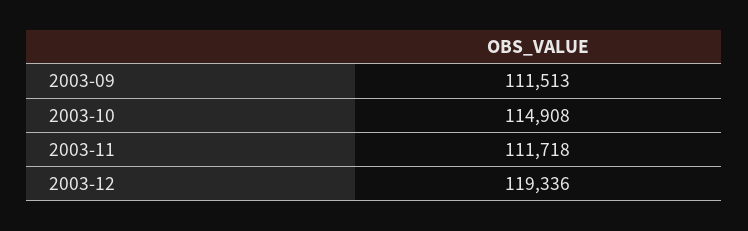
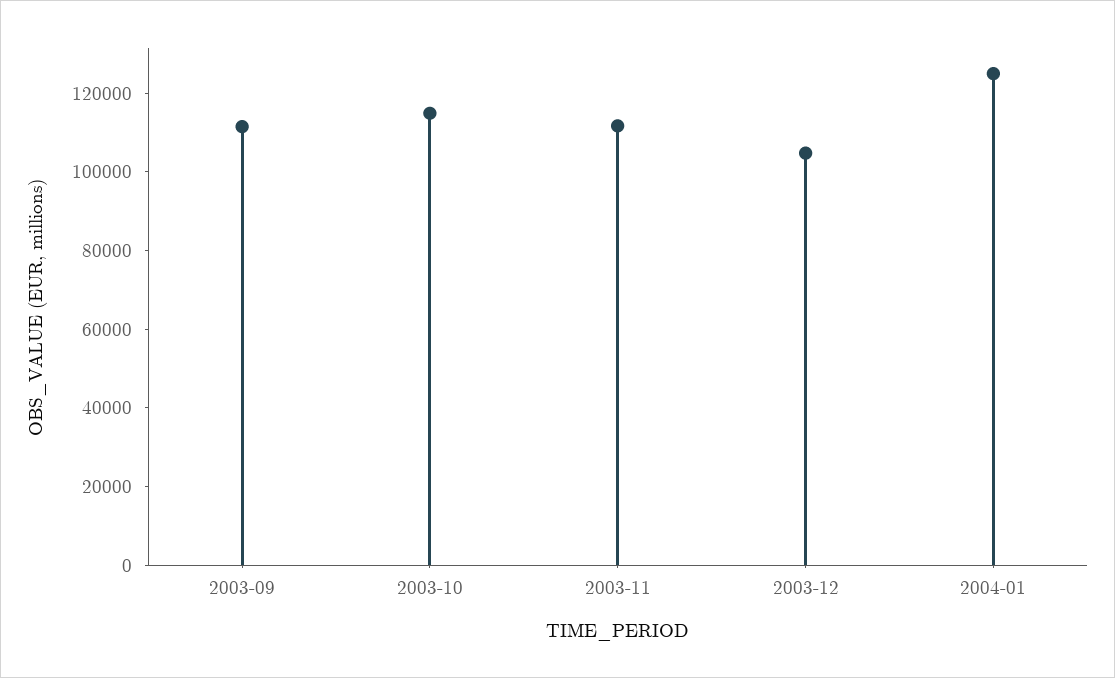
2003-12: 119336 -> 105000
2004-01: none -> 125000

